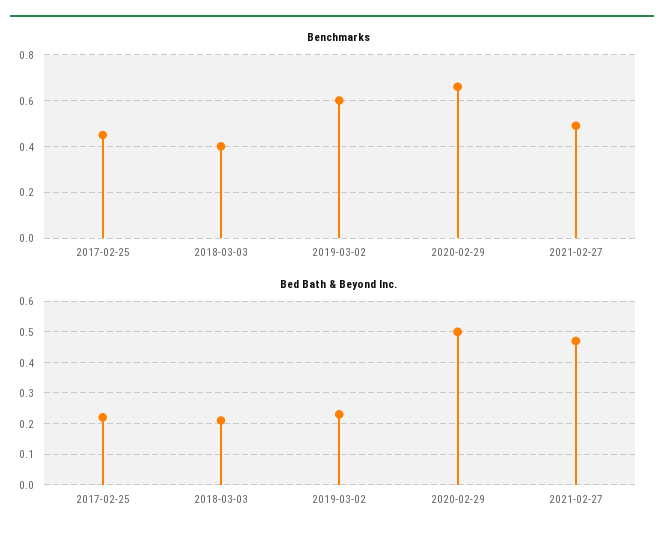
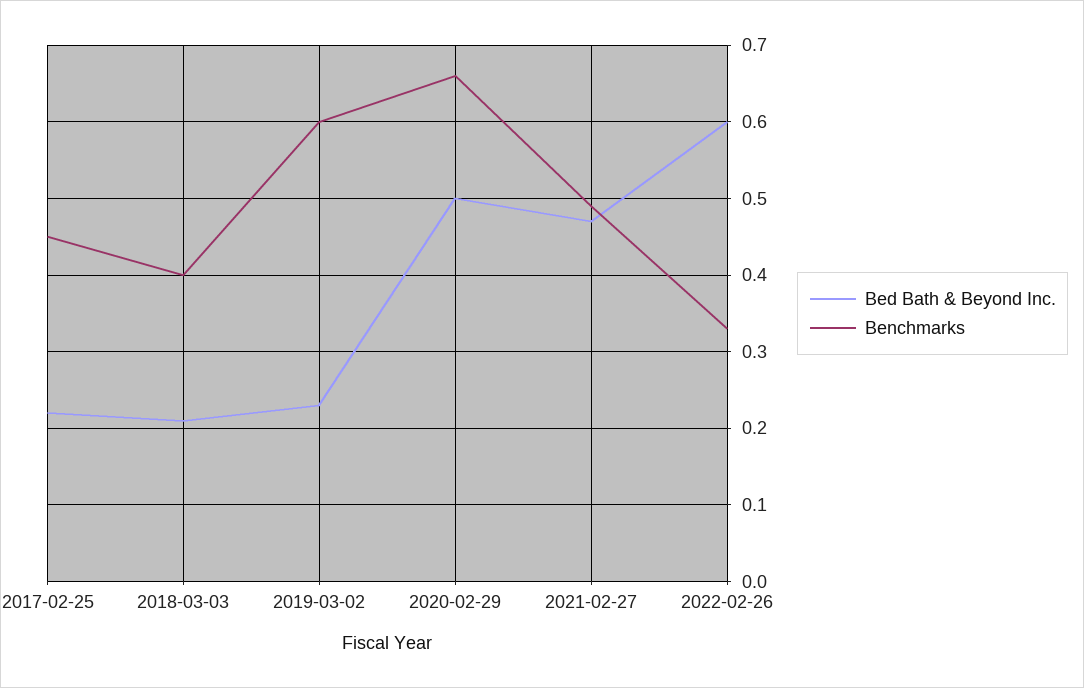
Bed Bath & Beyond Inc., 2022-02-26: none -> 0.6
Benchmarks, 2022-02-26: none -> 0.33

